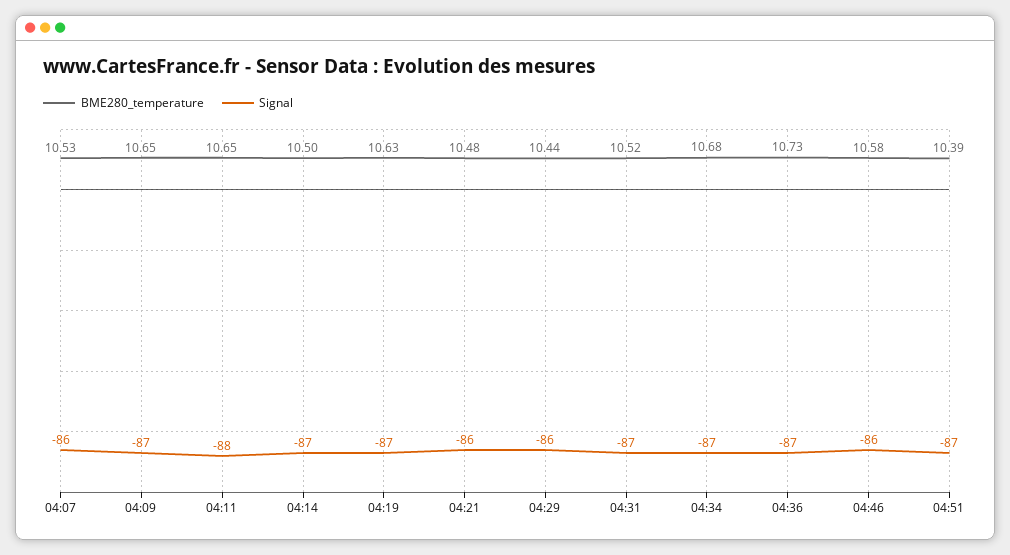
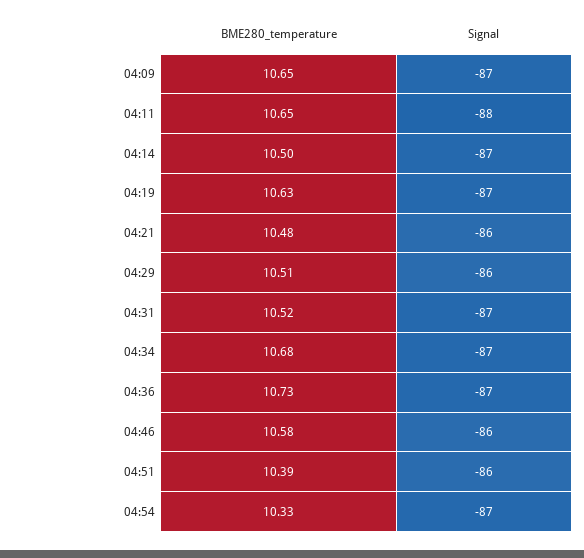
BME280_temperature, 04:07: 10.53 -> none
Signal, 04:07: -86 -> none
BME280_temperature, 04:29: 10.44 -> 10.51
Signal, 04:51: -87 -> -86
BME280_temperature, 04:54: none -> 10.33
Signal, 04:54: none -> -87

